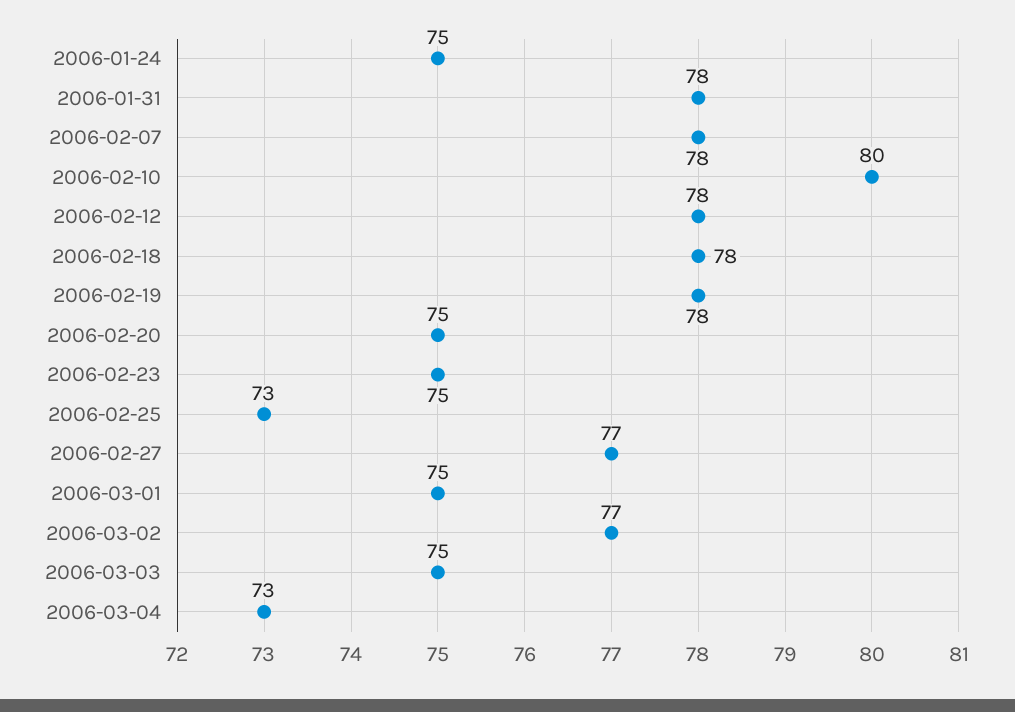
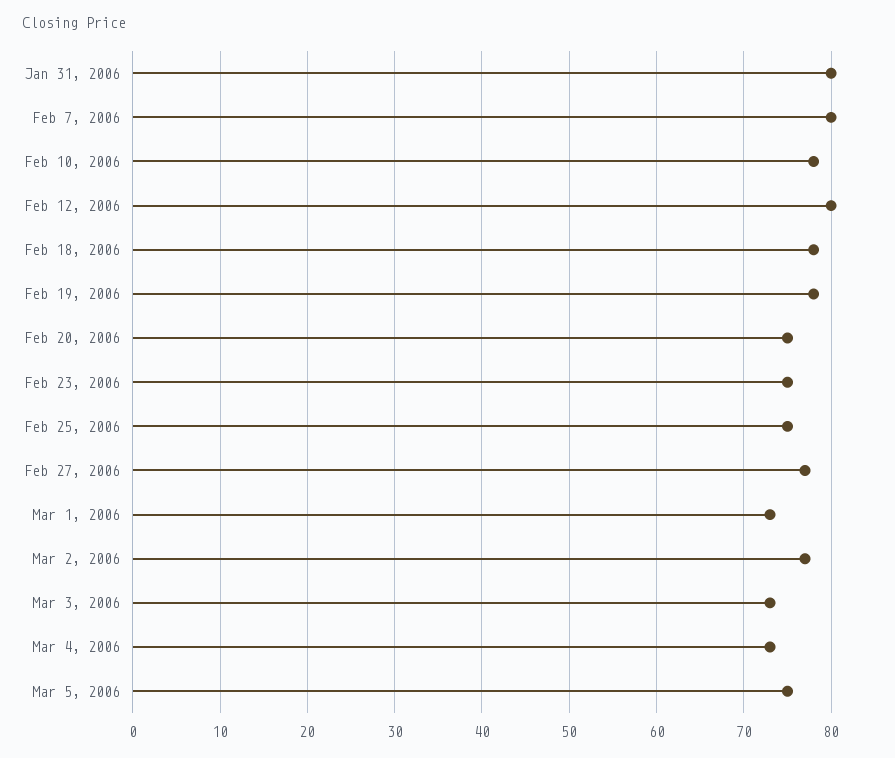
2006-01-24: 75 -> none
2006-01-31: 78 -> 80
2006-02-07: 78 -> 80
2006-02-10: 80 -> 78
2006-02-12: 78 -> 80
2006-02-25: 73 -> 75
2006-03-01: 75 -> 73
2006-03-03: 75 -> 73
Mar 5, 2006: none -> 75

